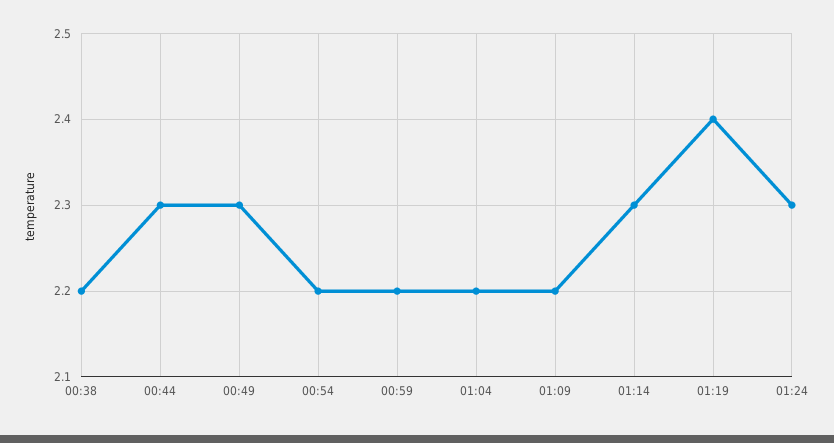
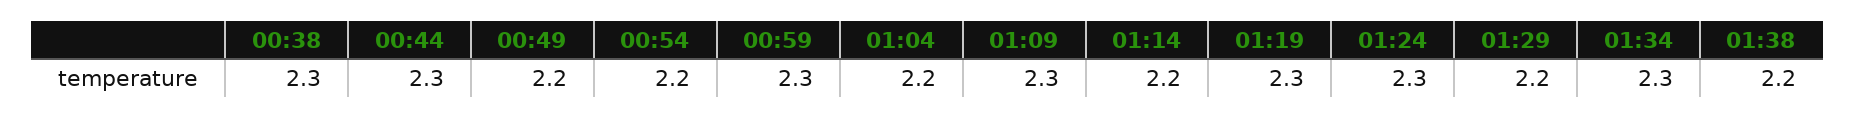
00:38: 2.2 -> 2.3
00:49: 2.3 -> 2.2
00:59: 2.2 -> 2.3
01:09: 2.2 -> 2.3
01:14: 2.3 -> 2.2
01:19: 2.4 -> 2.3
01:29: none -> 2.2
01:34: none -> 2.3
01:38: none -> 2.2

